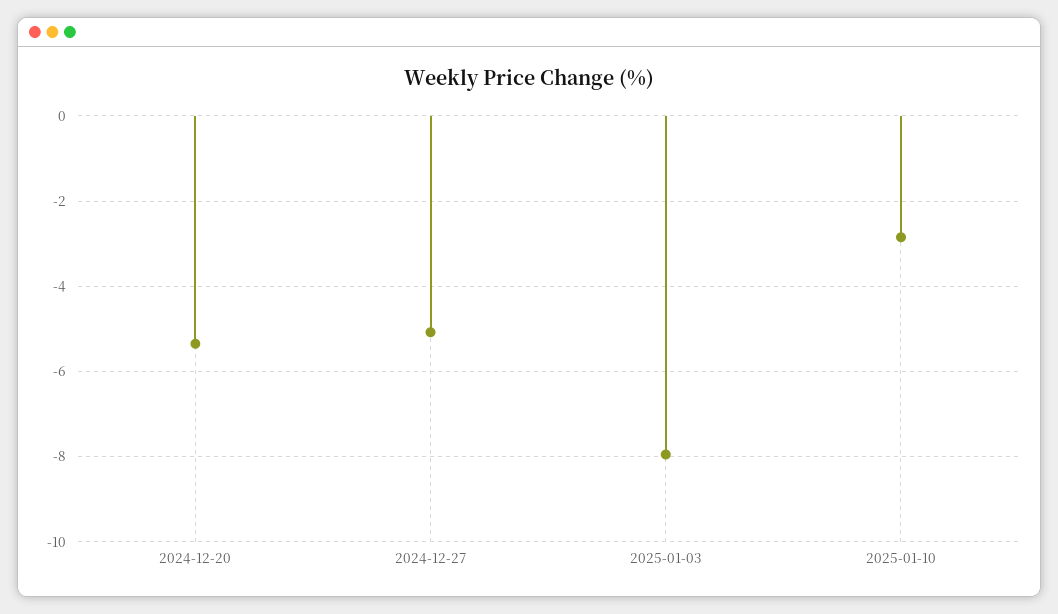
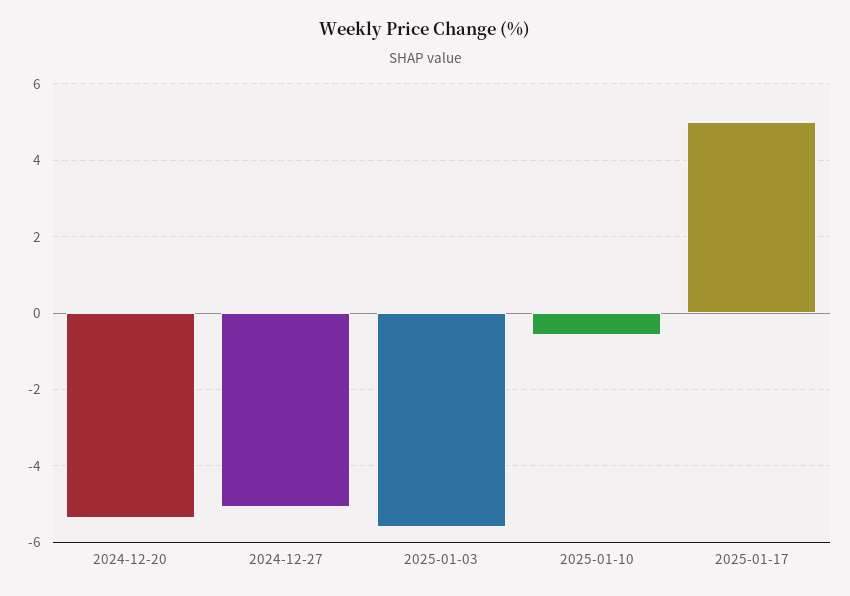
2025-01-03: -8 -> -5.6
2025-01-10: -2.8 -> -0.6
2025-01-17: none -> 5

